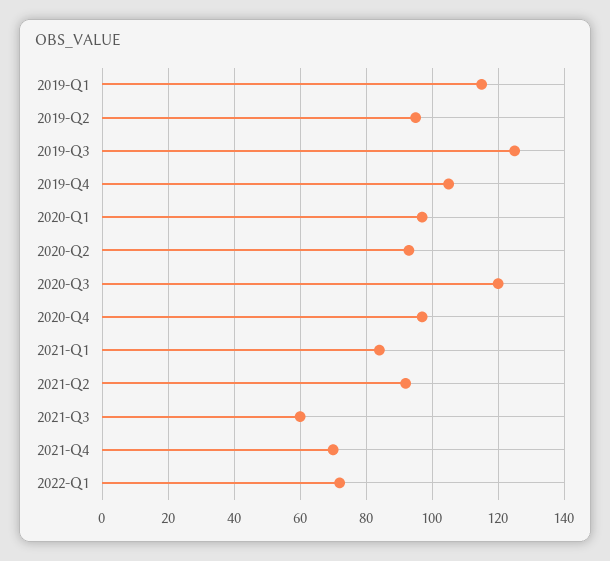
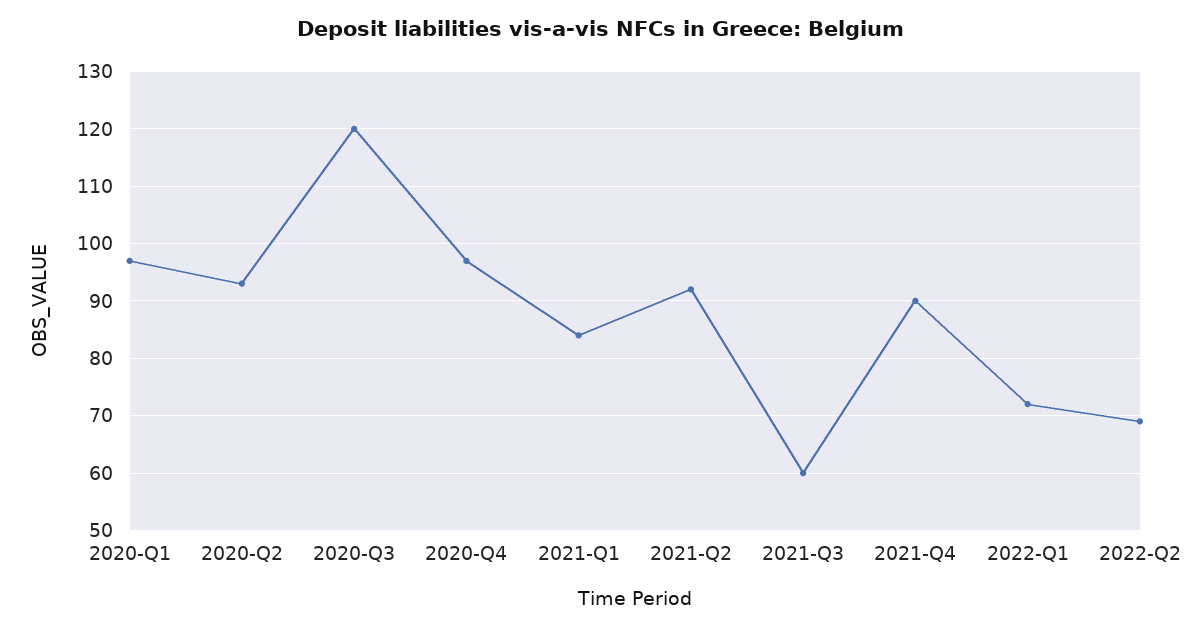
2019-Q1: 115 -> none
2019-Q2: 95 -> none
2019-Q3: 125 -> none
2019-Q4: 105 -> none
2021-Q4: 70 -> 90
2022-Q2: none -> 70

